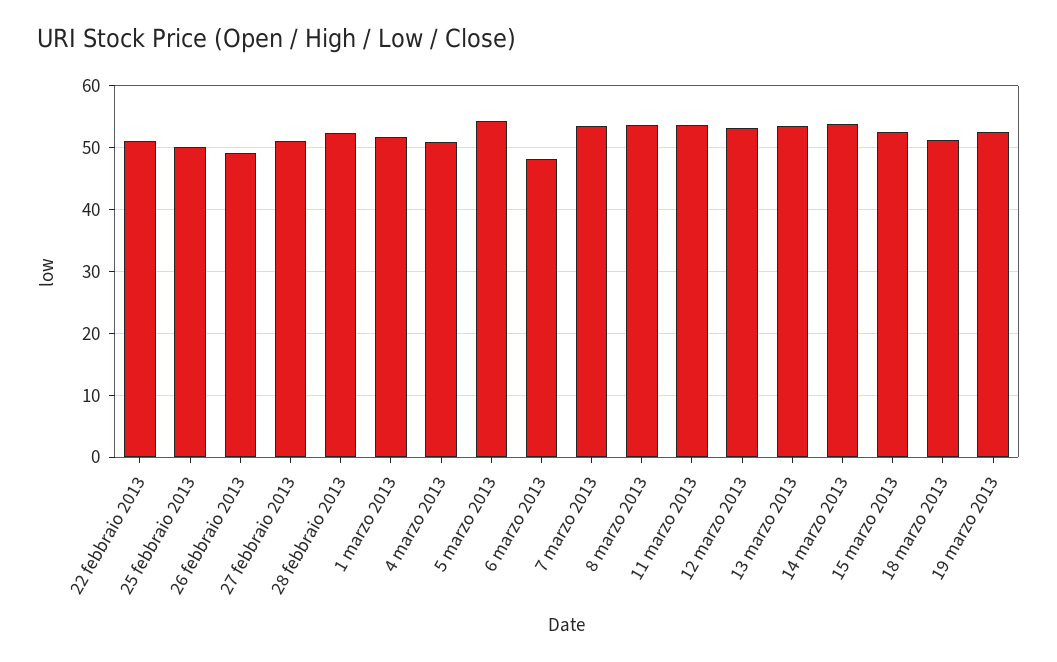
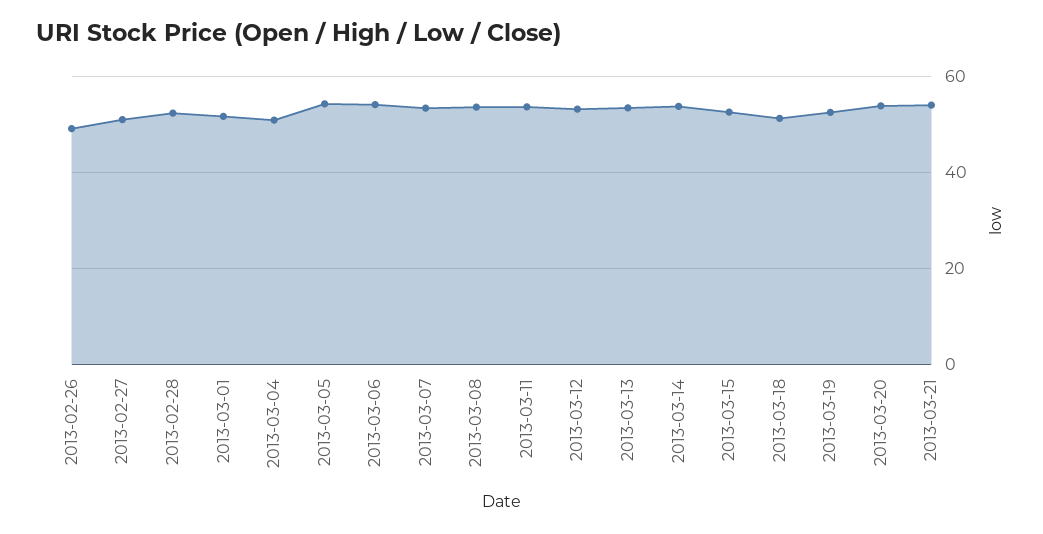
22 febbraio 2013: 51 -> none
25 febbraio 2013: 50 -> none
6 marzo 2013: 48 -> 54
2013-03-20: none -> 54
2013-03-21: none -> 54

